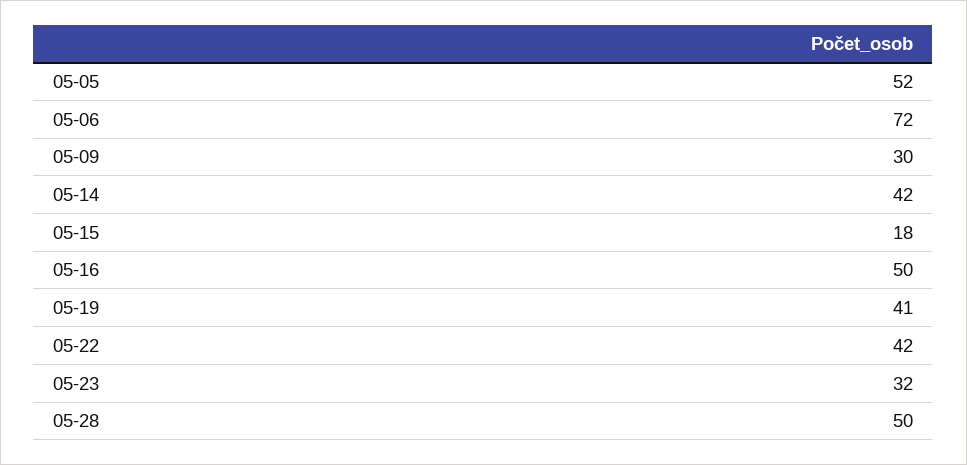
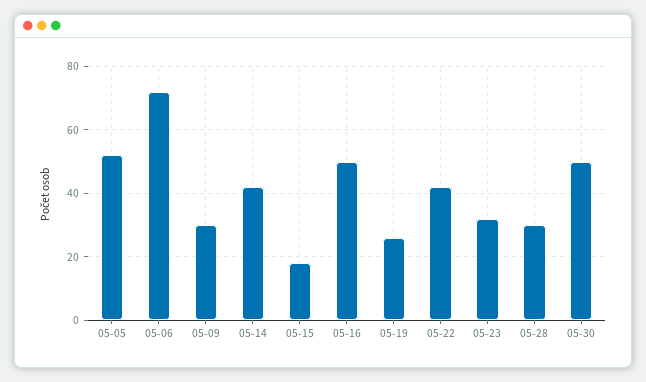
05-19: 41 -> 25
05-28: 50 -> 30
05-30: none -> 50

